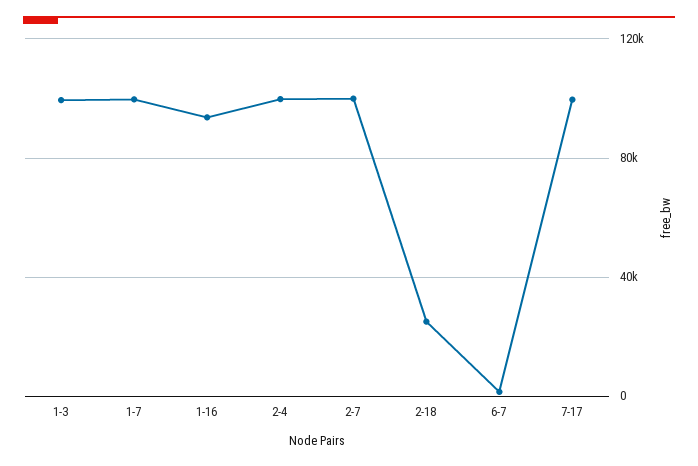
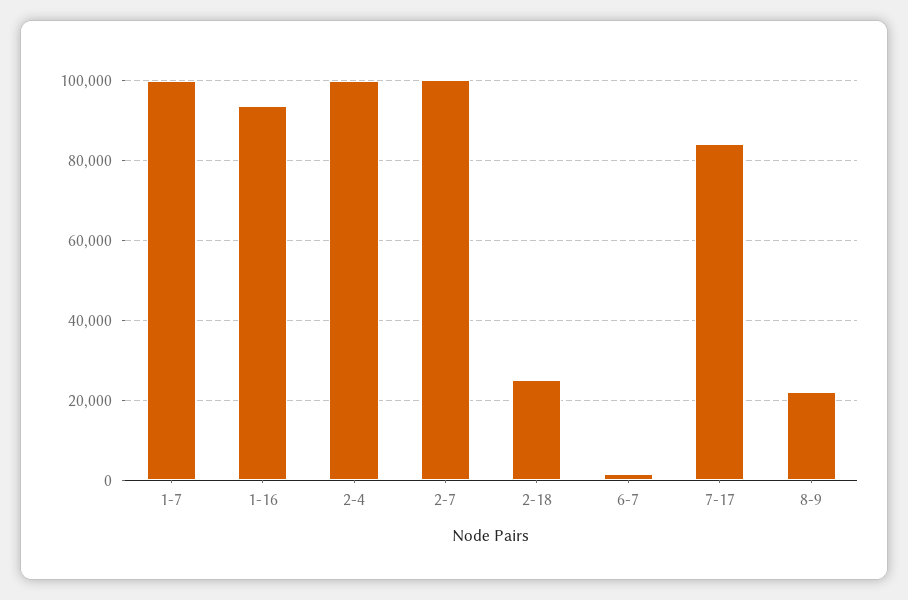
1-3: 100000 -> none
7-17: 100000 -> 84000
8-9: none -> 22000

